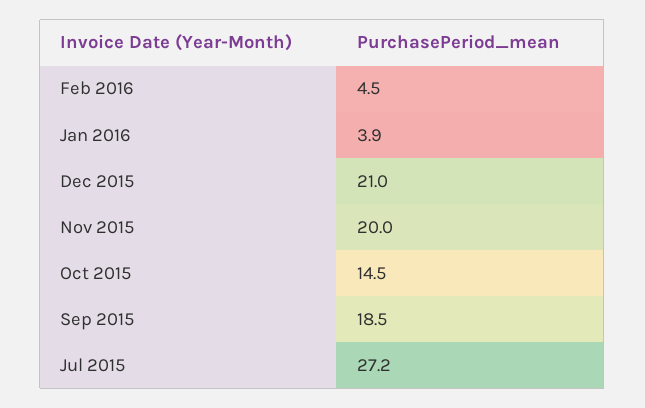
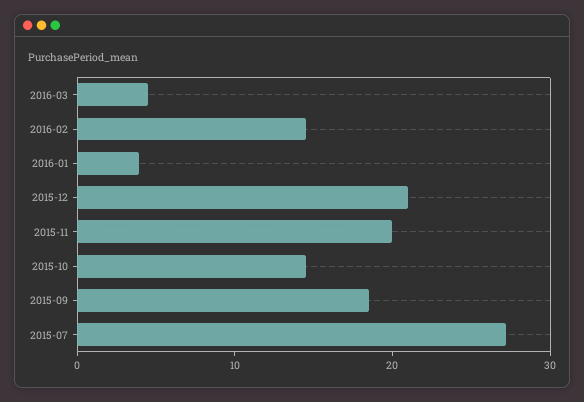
Feb 2016: 4.5 -> 14
2016-03: none -> 4

